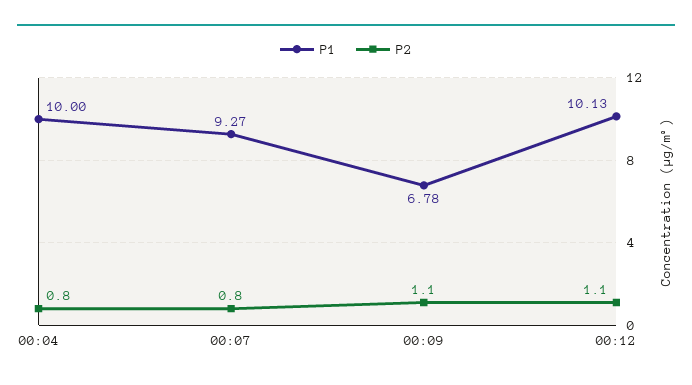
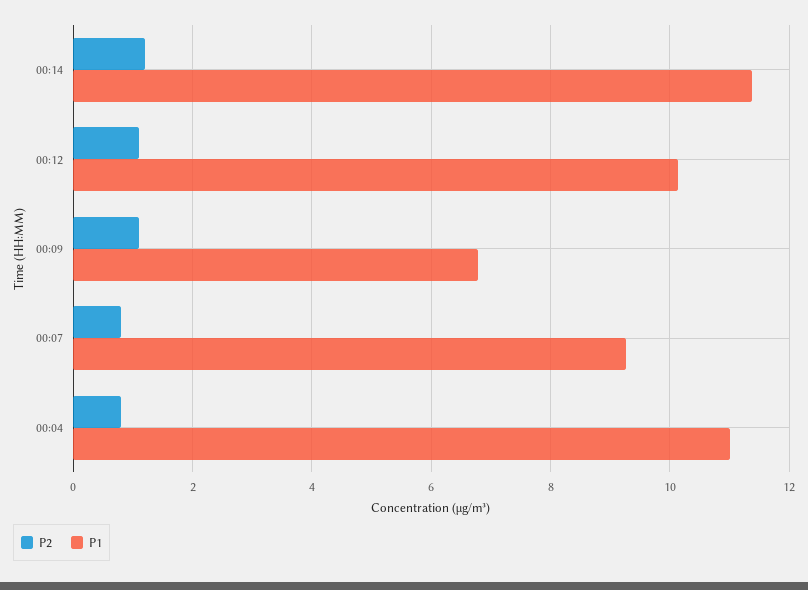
P1, 00:04: 10 -> 11
P2, 00:14: none -> 1.2
P1, 00:14: none -> 11.4

